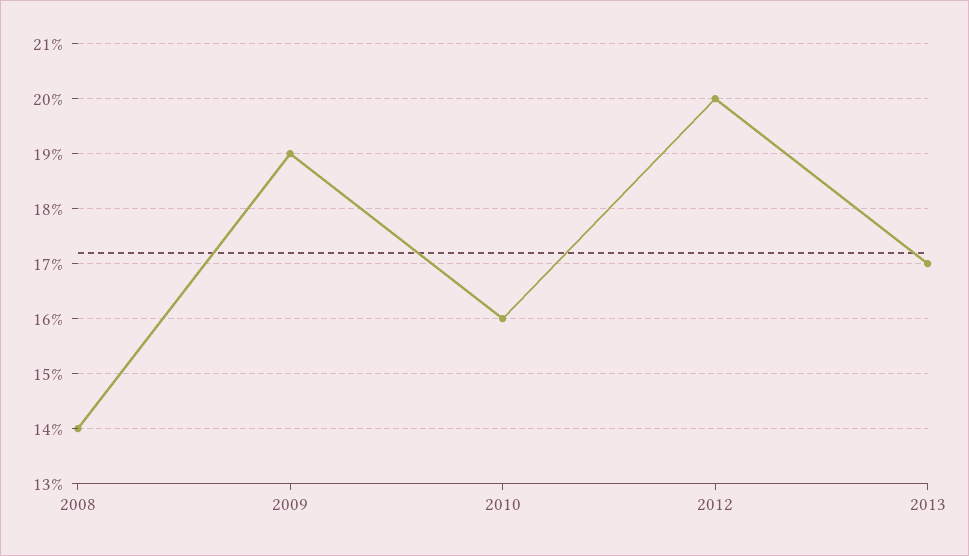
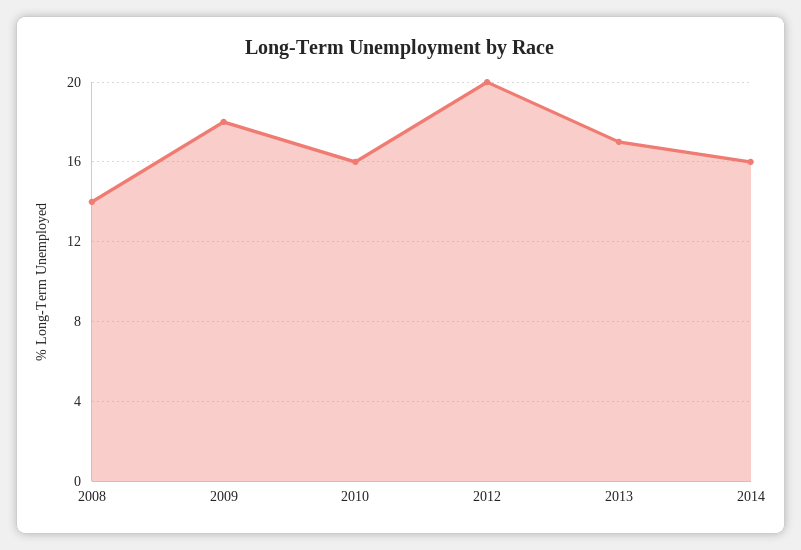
2009: 19 -> 18
2014: none -> 16

